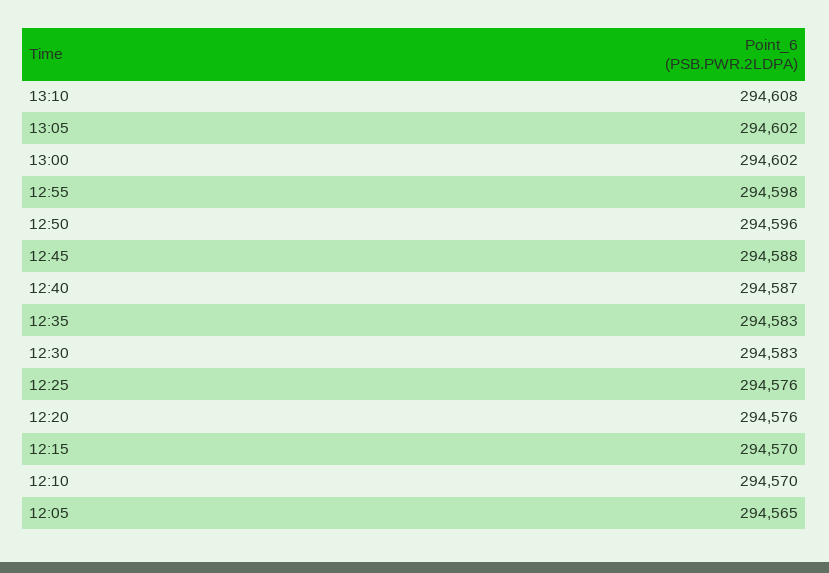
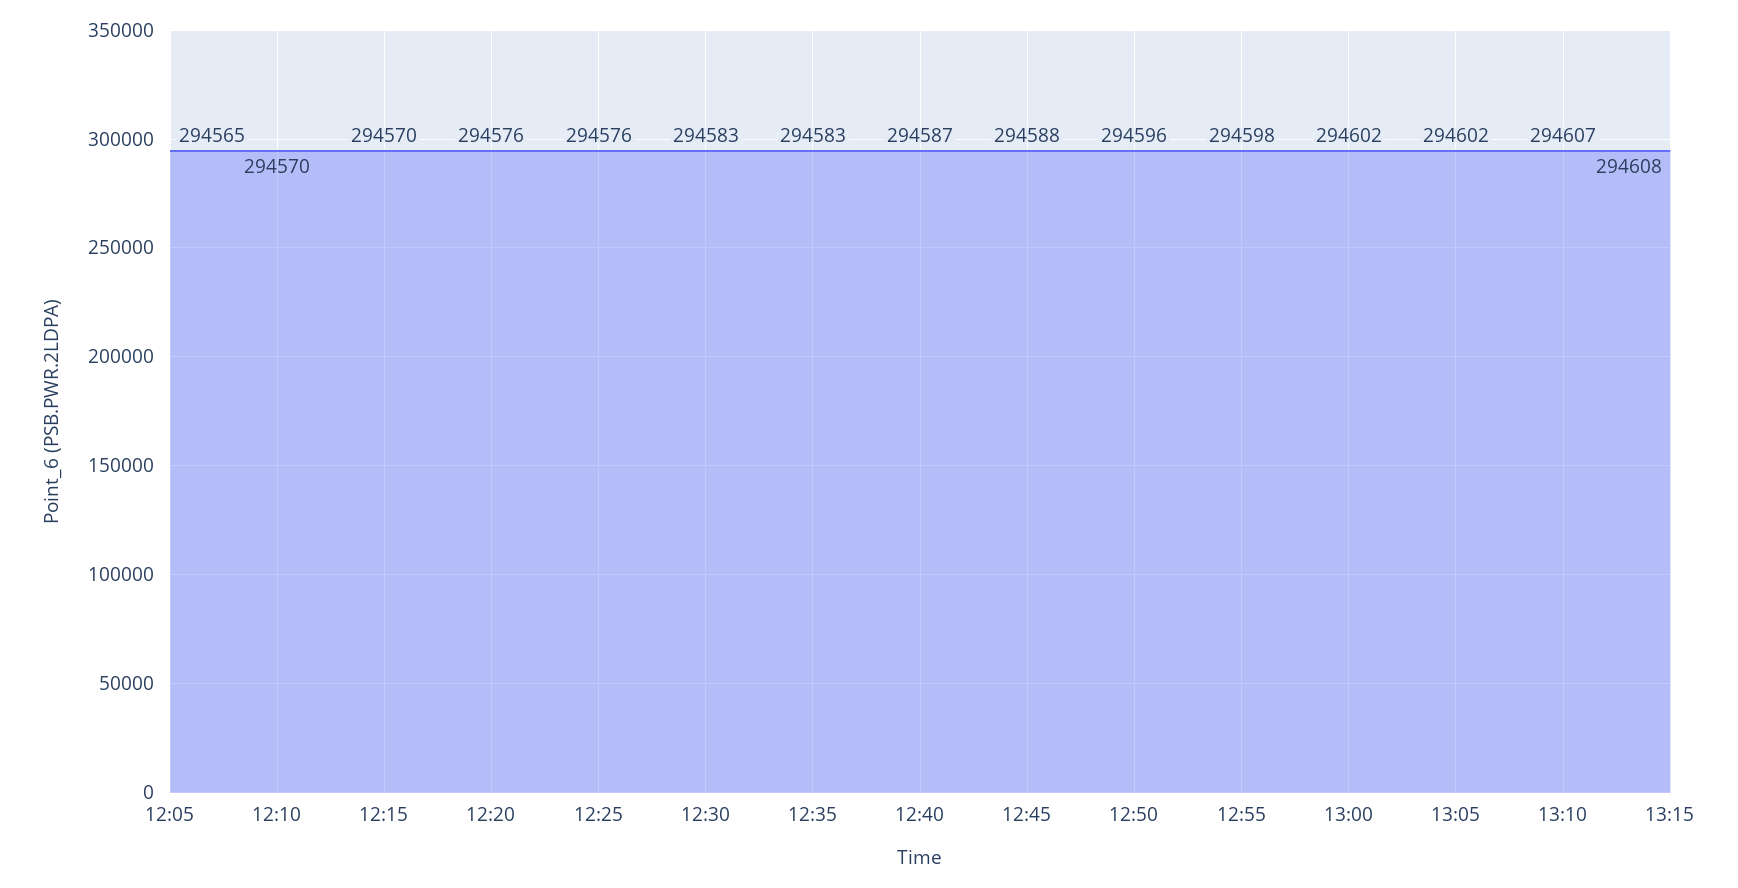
13:10: 294608 -> 294607
13:15: none -> 294608

